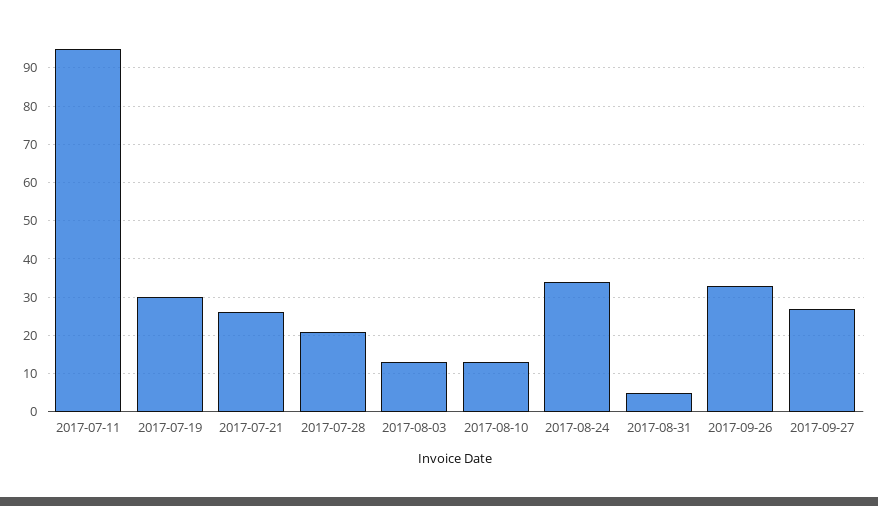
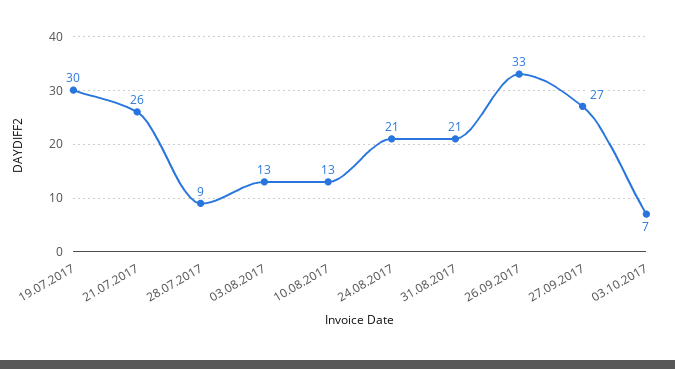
2017-07-11: 95 -> none
2017-07-28: 20 -> 9
2017-08-24: 35 -> 21
2017-08-31: 5 -> 21
03.10.2017: none -> 7

